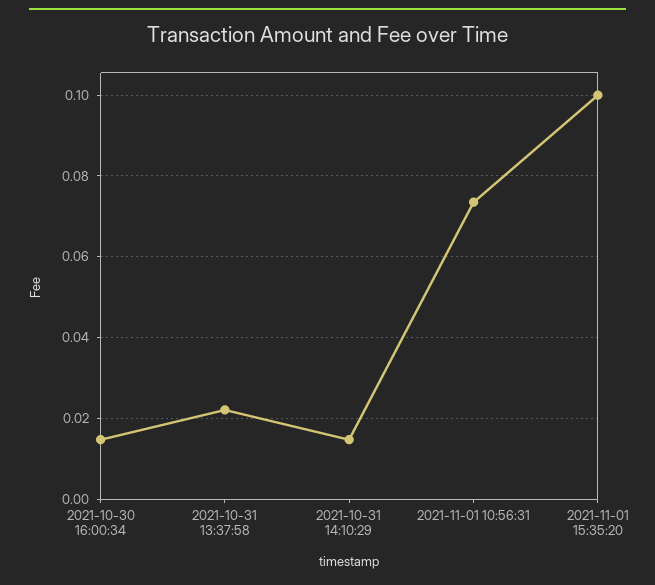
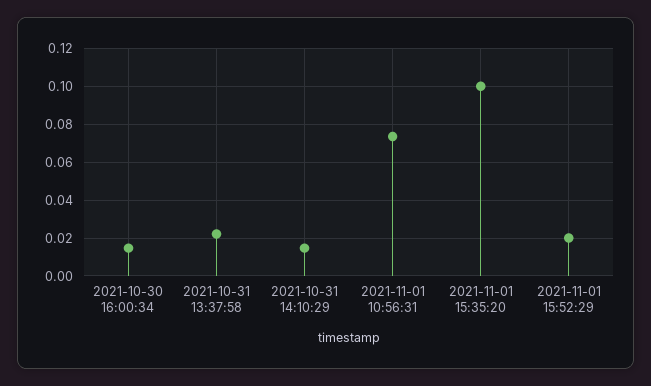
2021-11-01 15:52:29: none -> 0.02

